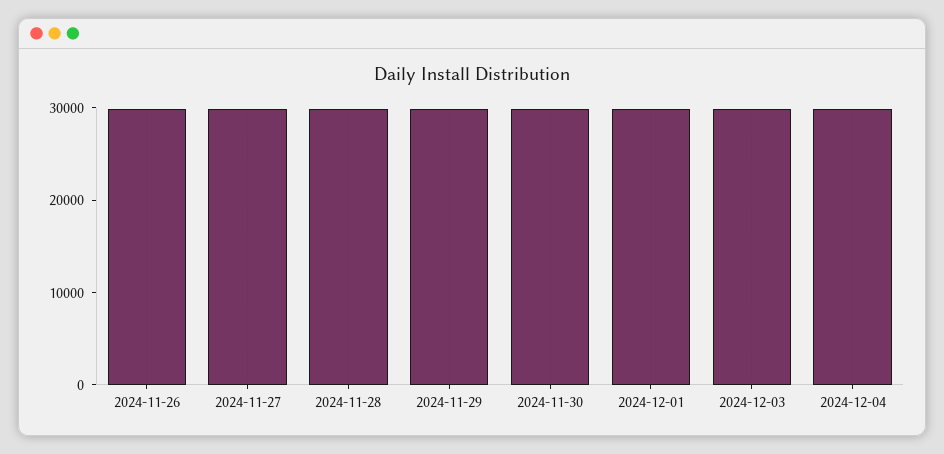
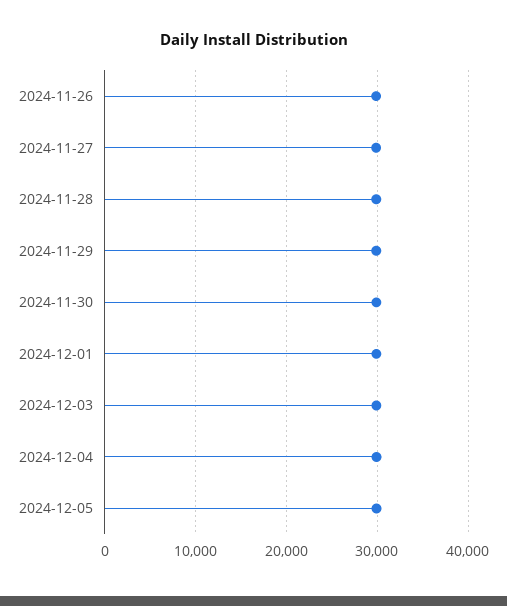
2024-12-05: none -> 30000

